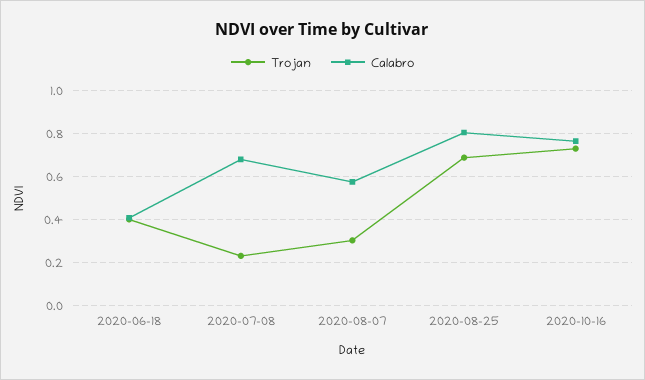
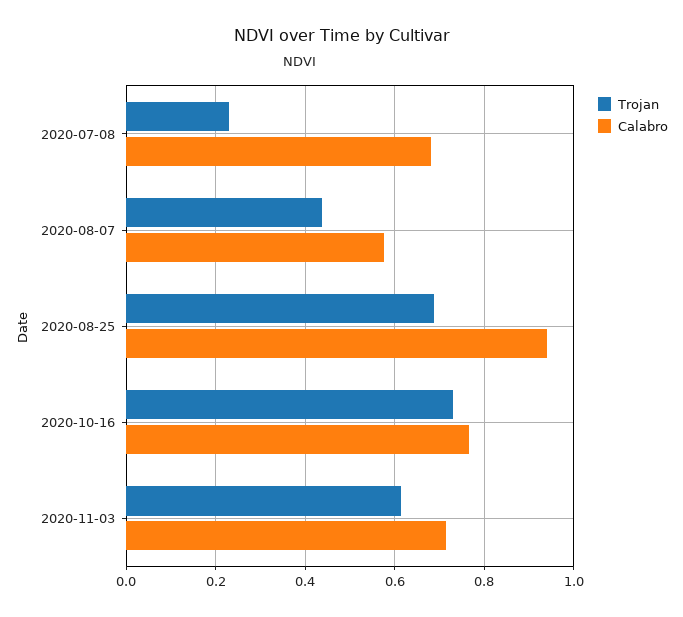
Trojan, 2020-06-18: 0.4 -> none
Calabro, 2020-06-18: 0.4 -> none
Trojan, 2020-08-07: 0.3 -> 0.44
Calabro, 2020-08-25: 0.8 -> 0.94
Trojan, 2020-11-03: none -> 0.62
Calabro, 2020-11-03: none -> 0.72

